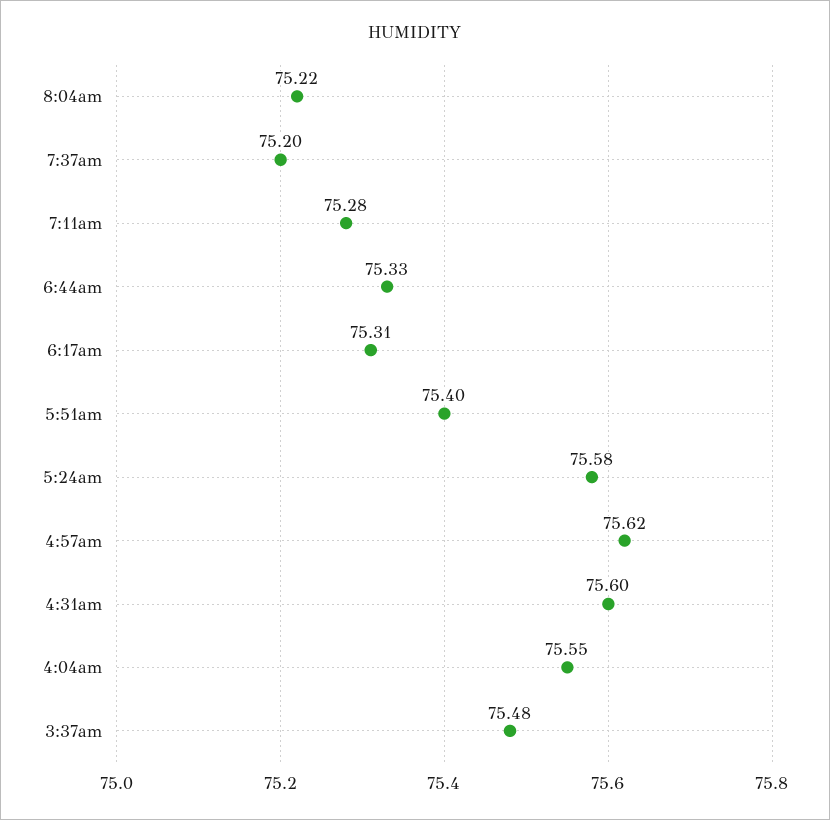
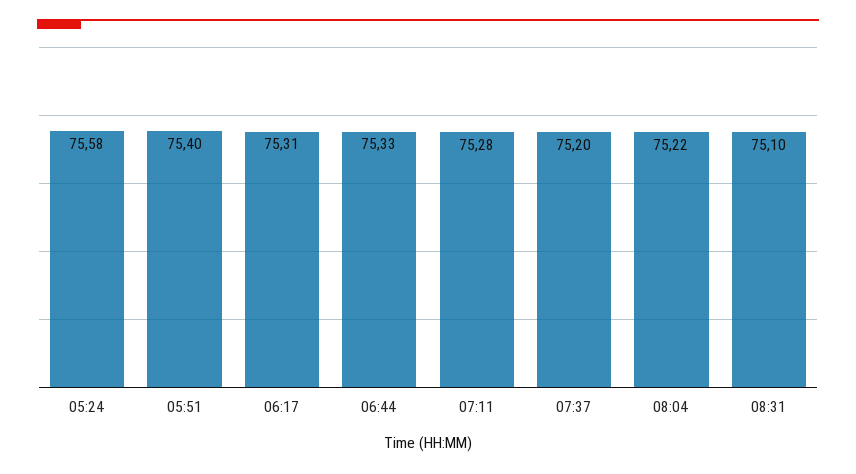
4:57am: 75.62 -> none
4:31am: 75.6 -> none
4:04am: 75.55 -> none
3:37am: 75.48 -> none
08:31: none -> 75.1

